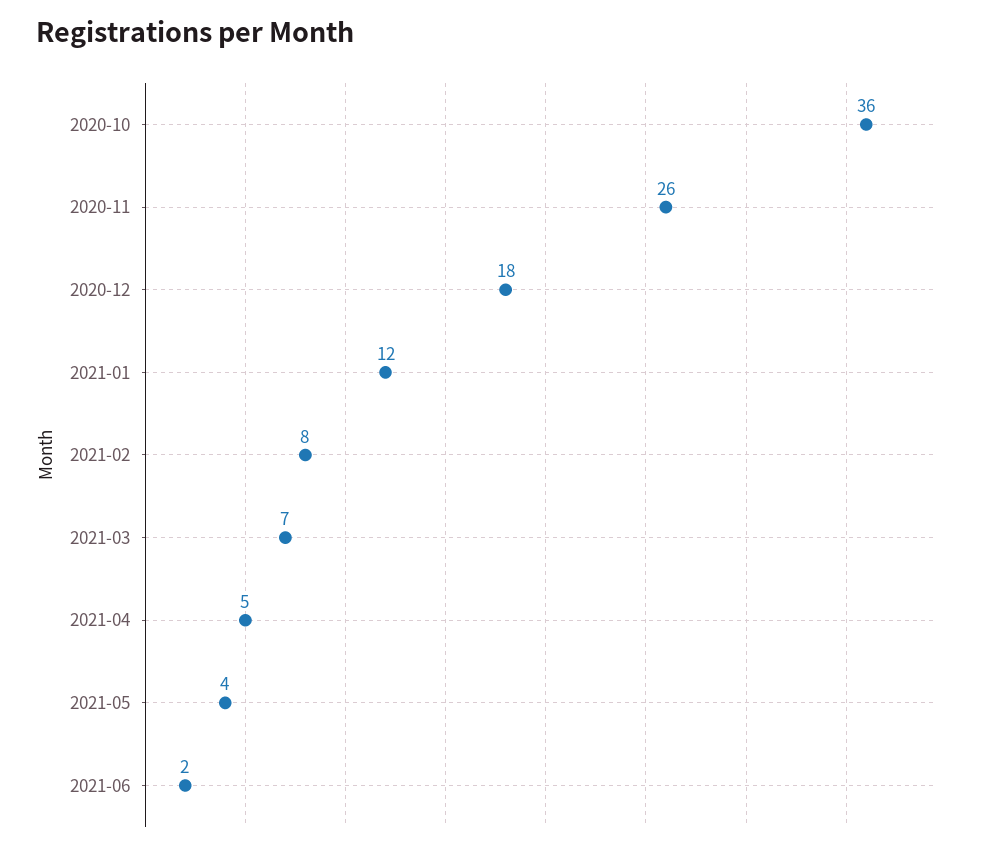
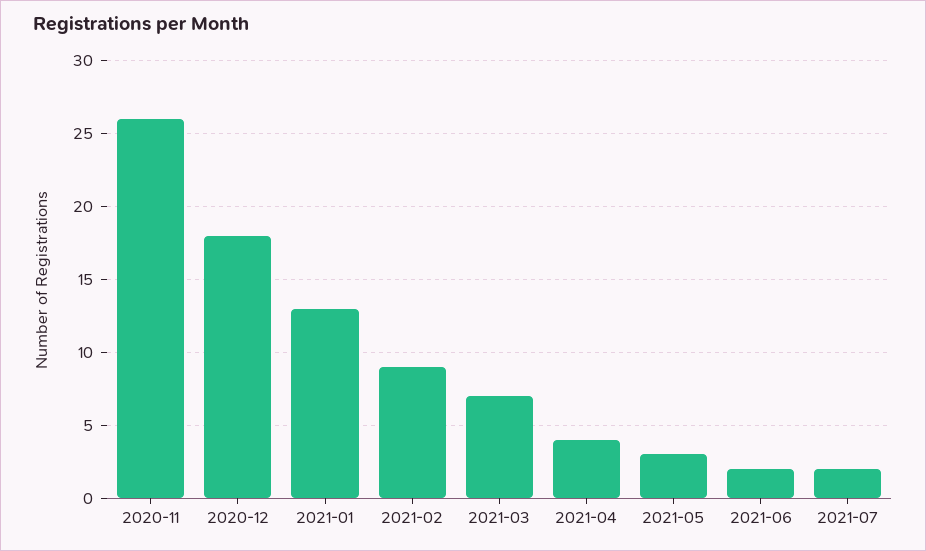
2020-10: 36 -> none
2021-01: 12 -> 13
2021-02: 8 -> 9
2021-04: 5 -> 4
2021-05: 4 -> 3
2021-07: none -> 2

